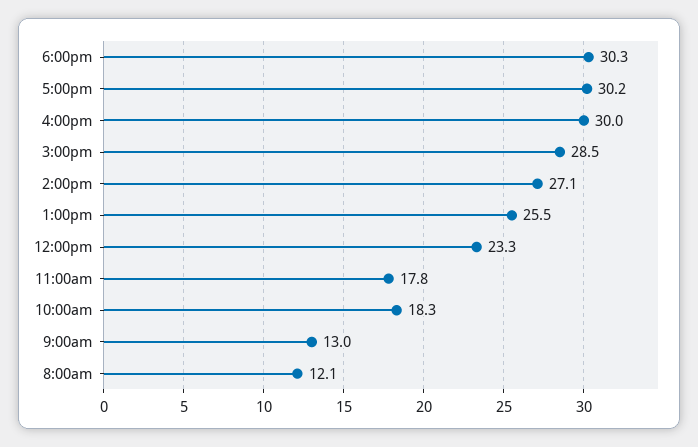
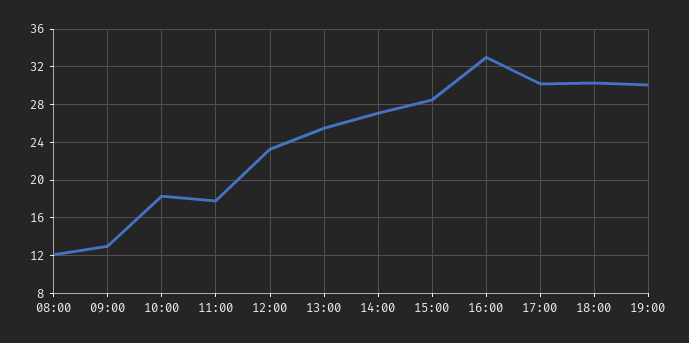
4:00pm: 30 -> 33
19:00: none -> 30

